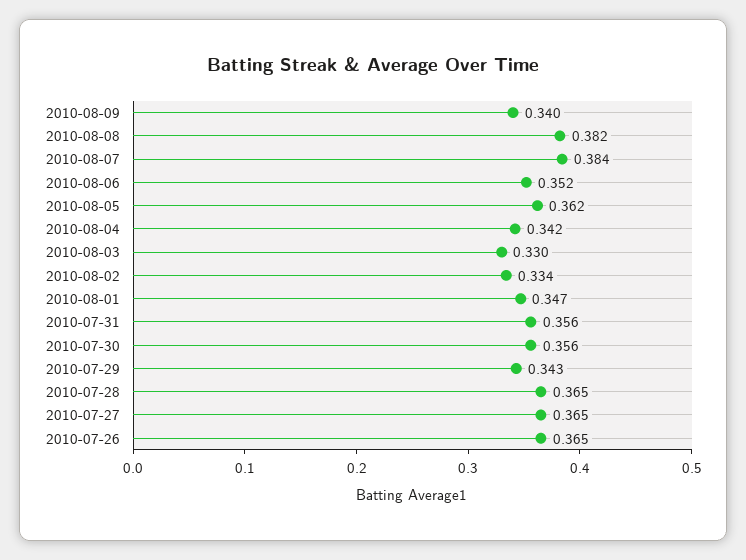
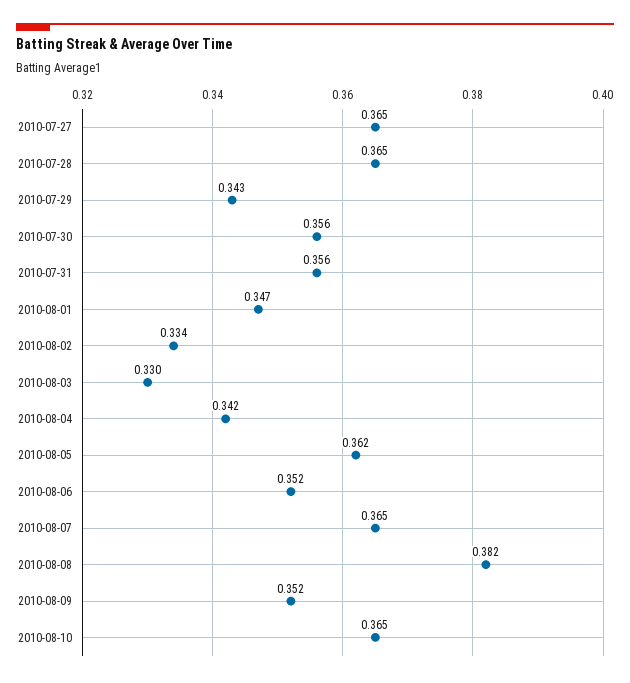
2010-08-09: 0.34 -> 0.352
2010-08-07: 0.384 -> 0.365
2010-07-26: 0.365 -> none
2010-08-10: none -> 0.365

